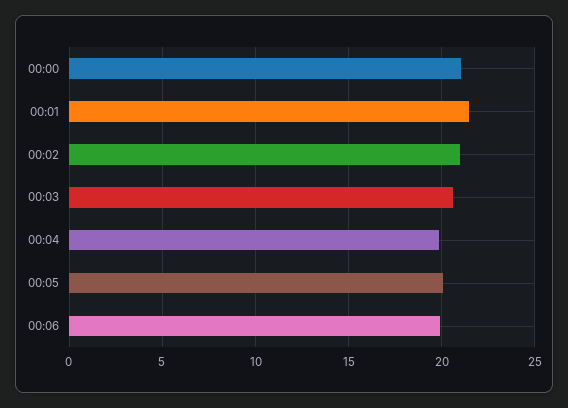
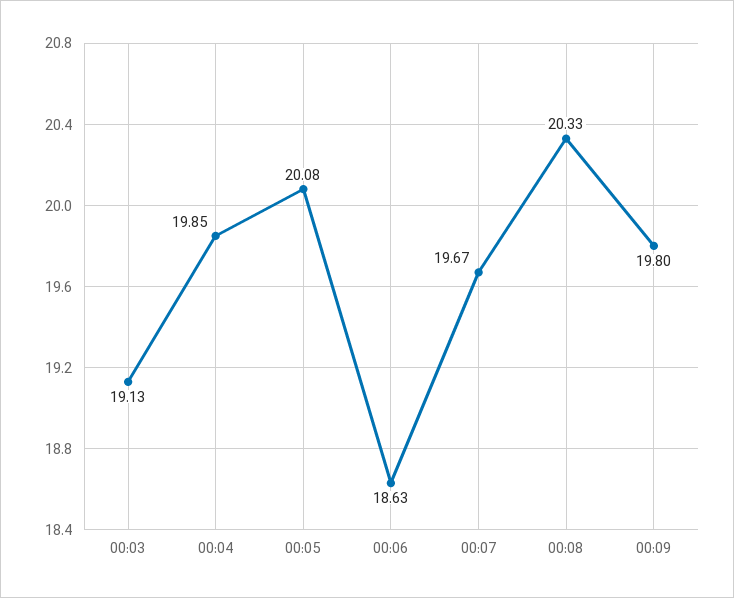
00:00: 21 -> none
00:01: 21.5 -> none
00:02: 21 -> none
00:03: 20.5 -> 19.13
00:06: 20 -> 18.63
00:07: none -> 19.67
00:08: none -> 20.33
00:09: none -> 19.8

